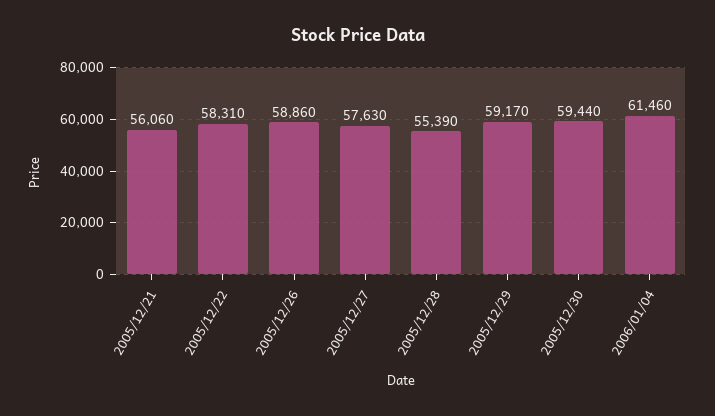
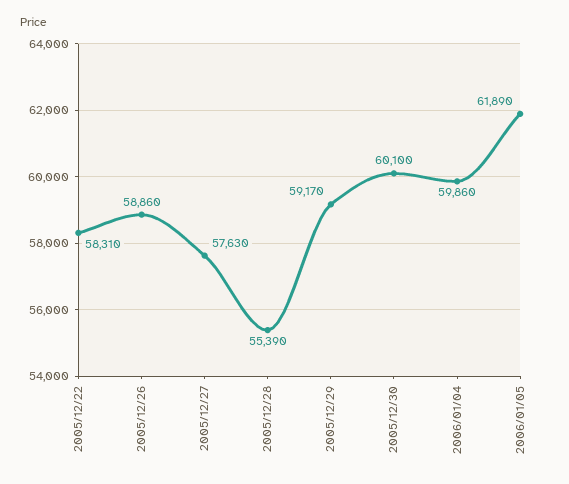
2005/12/21: 56060 -> none
2005/12/30: 59440 -> 60100
2006/01/04: 61460 -> 59860
2006/01/05: none -> 61890

